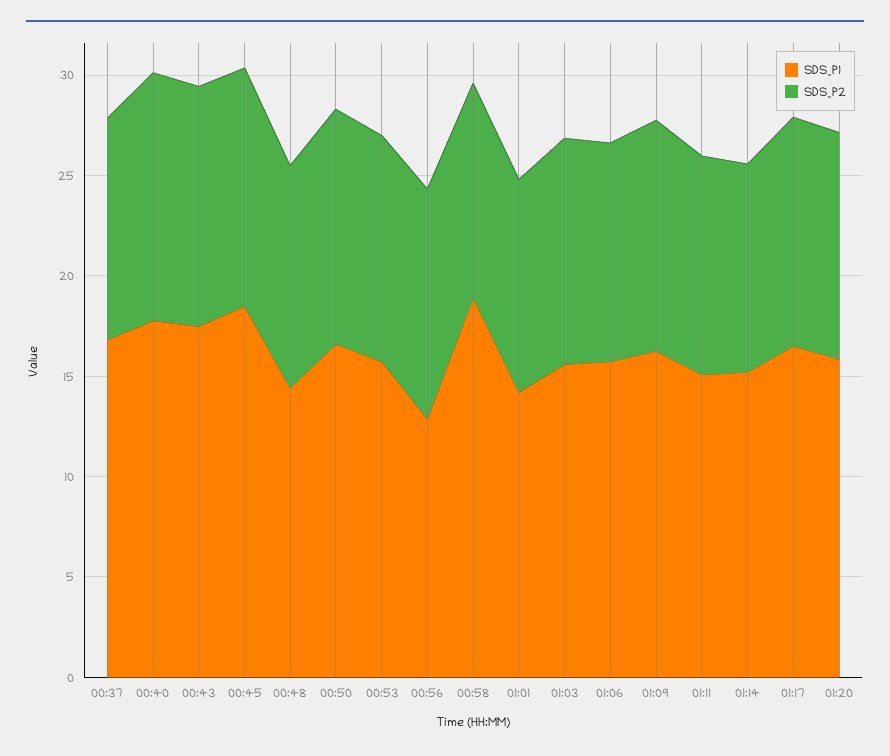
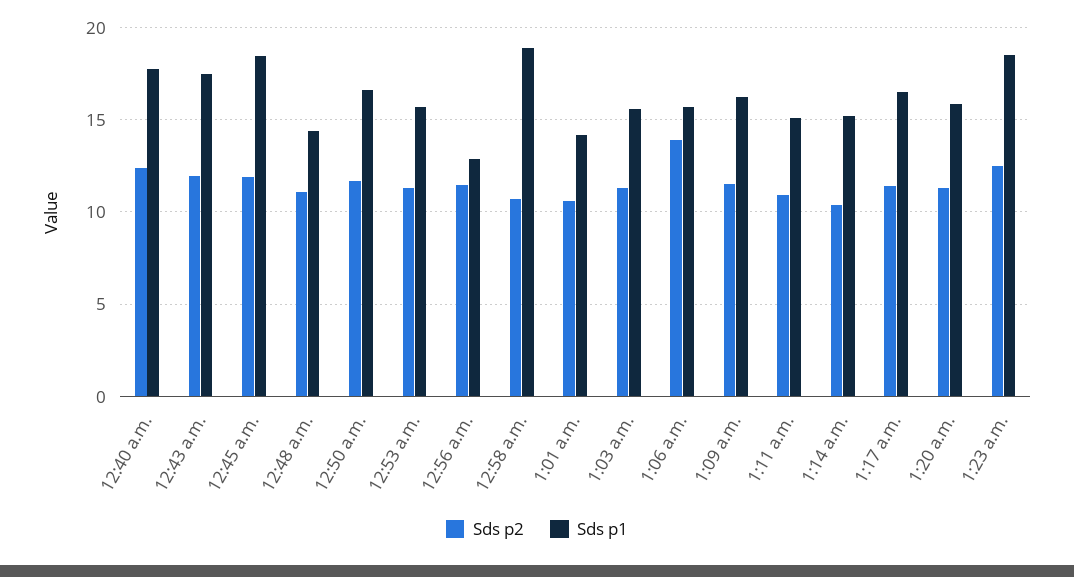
SDS_P1, 00:37: 17 -> none
SDS_P2, 00:37: 11 -> none
SDS_P2, 01:06: 11 -> 14
SDS_P2, 1:23 a.m.: none -> 12.5
SDS_P1, 1:23 a.m.: none -> 18.5

